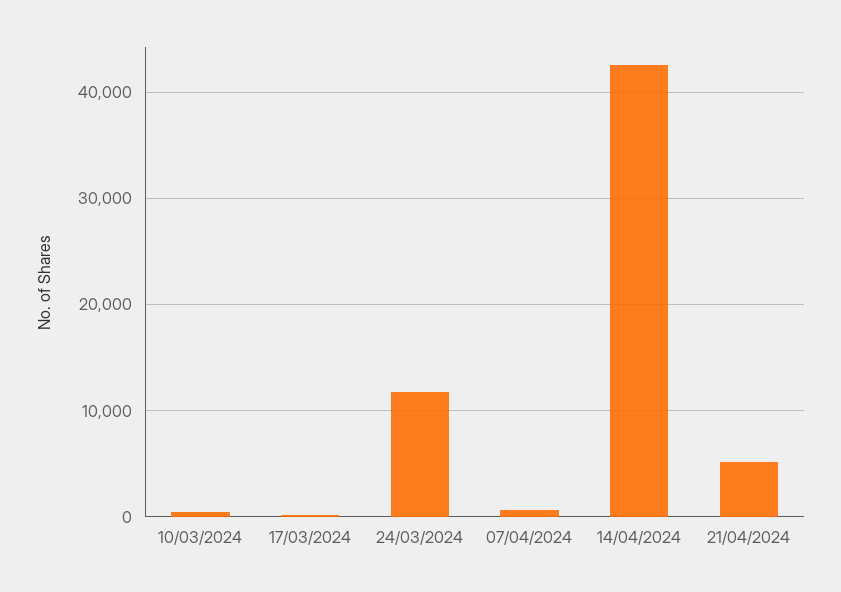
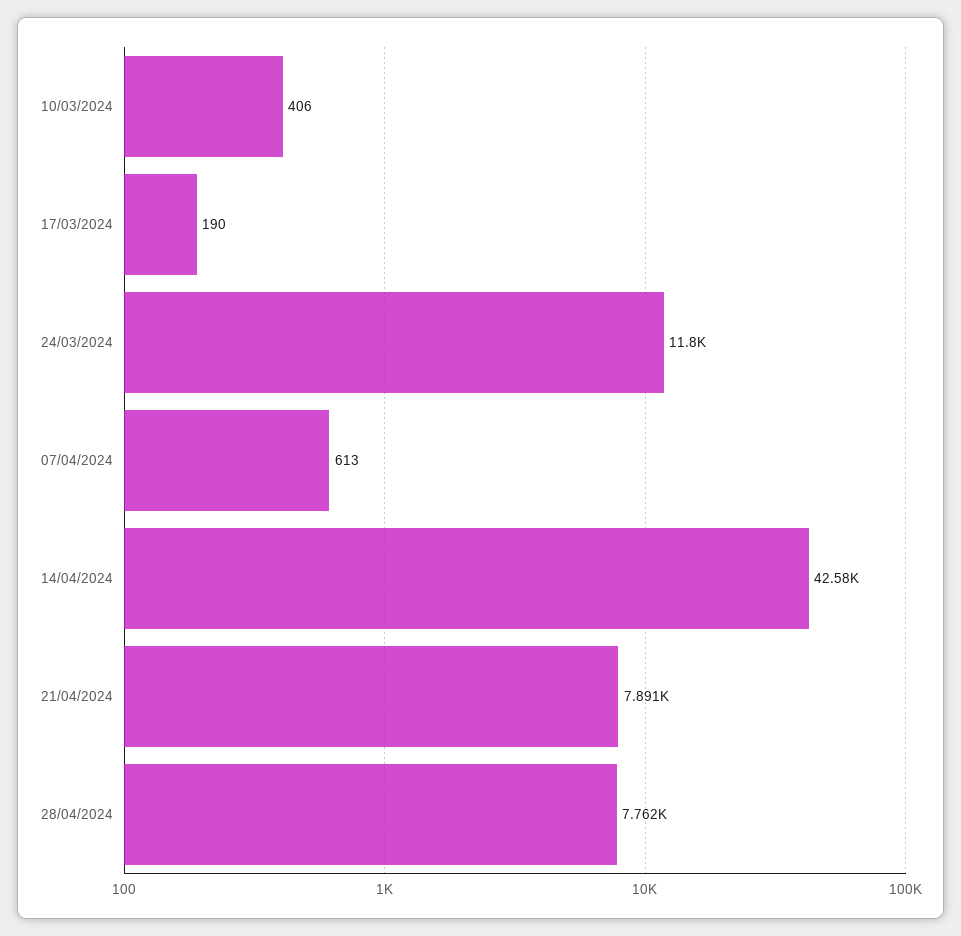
21/04/2024: 5000 -> 7891
28/04/2024: none -> 7762

